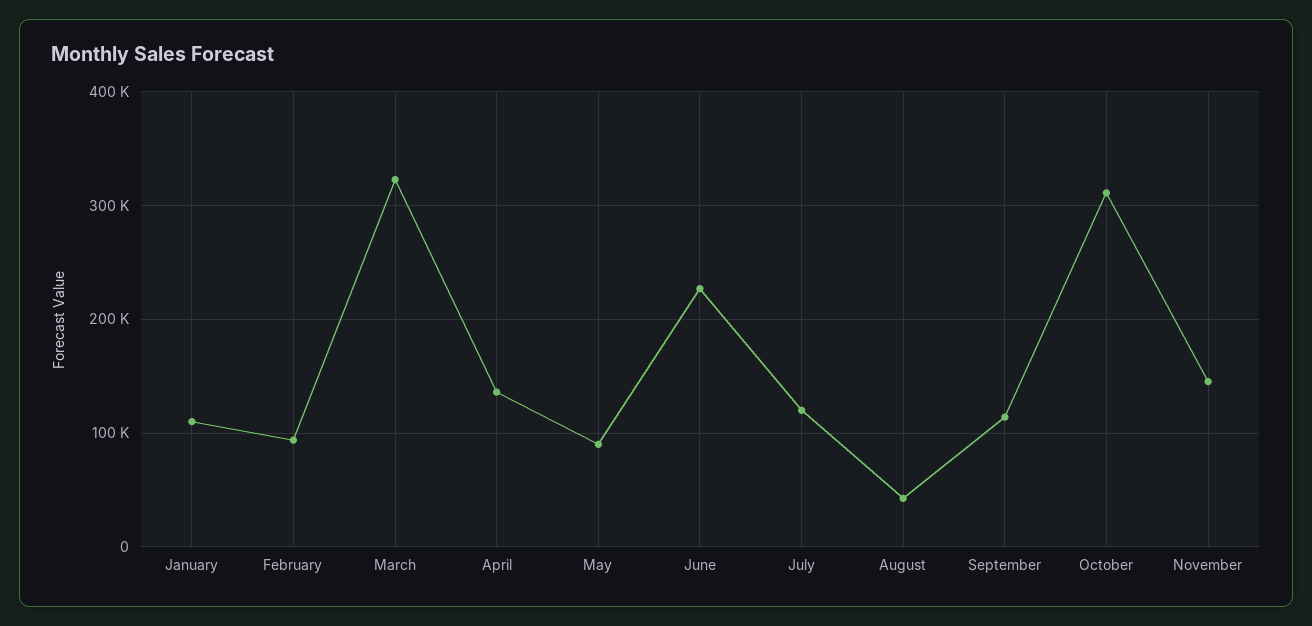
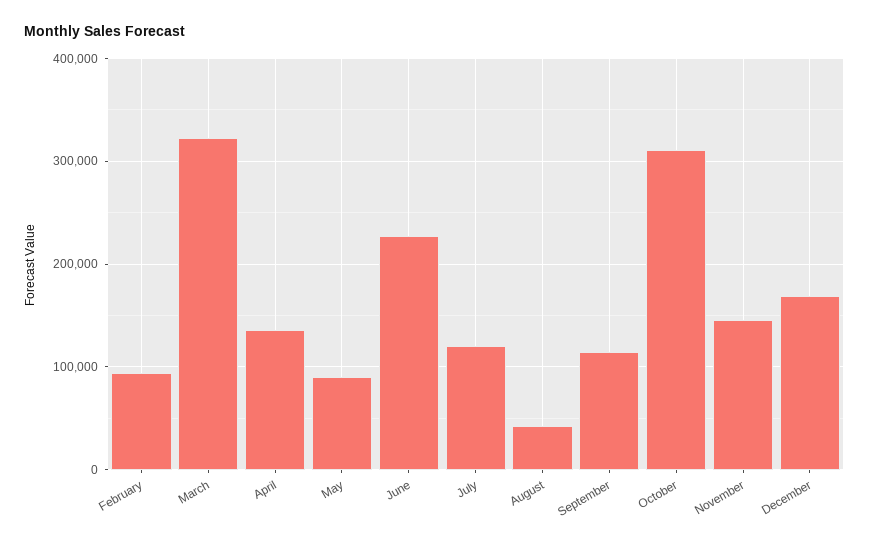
January: 110000 -> none
December: none -> 170000

